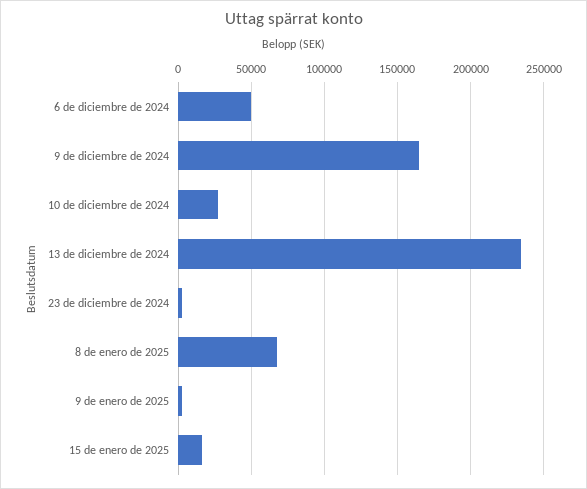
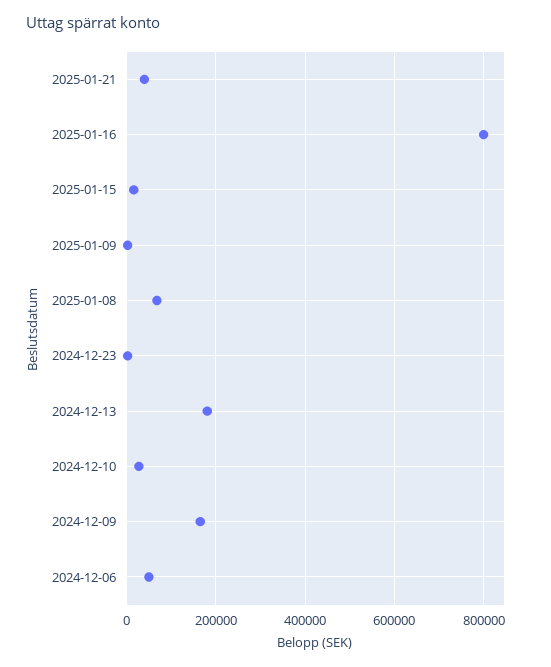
13 de diciembre de 2024: 235000 -> 180000
2025-01-21: none -> 40000
2025-01-16: none -> 800000

